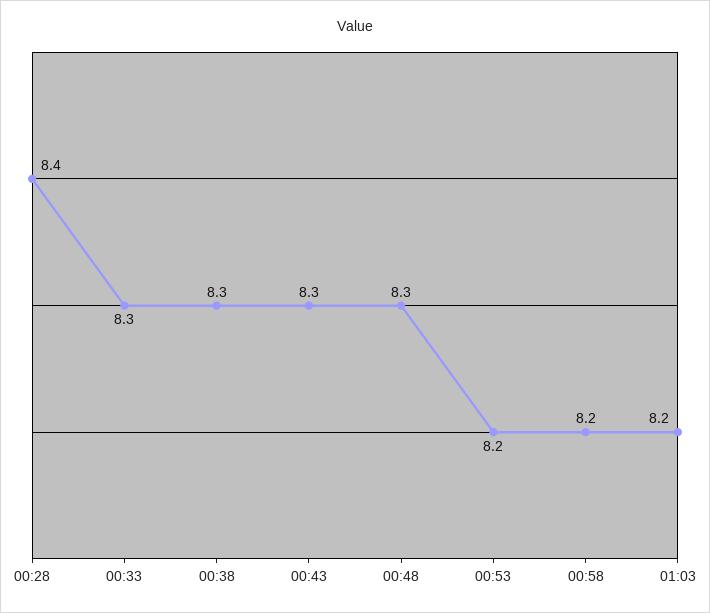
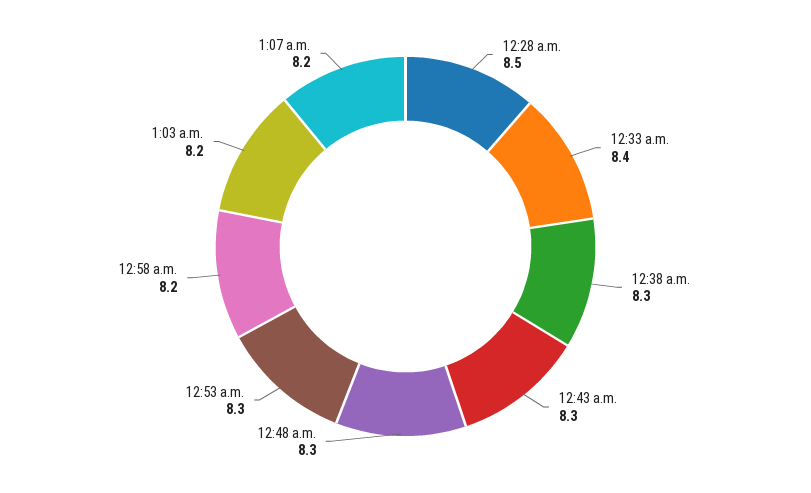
00:28: 8.4 -> 8.5
00:33: 8.3 -> 8.4
00:53: 8.2 -> 8.3
1:07 a.m.: none -> 8.2

